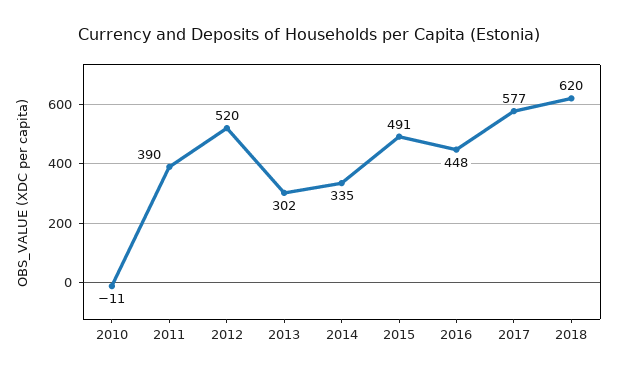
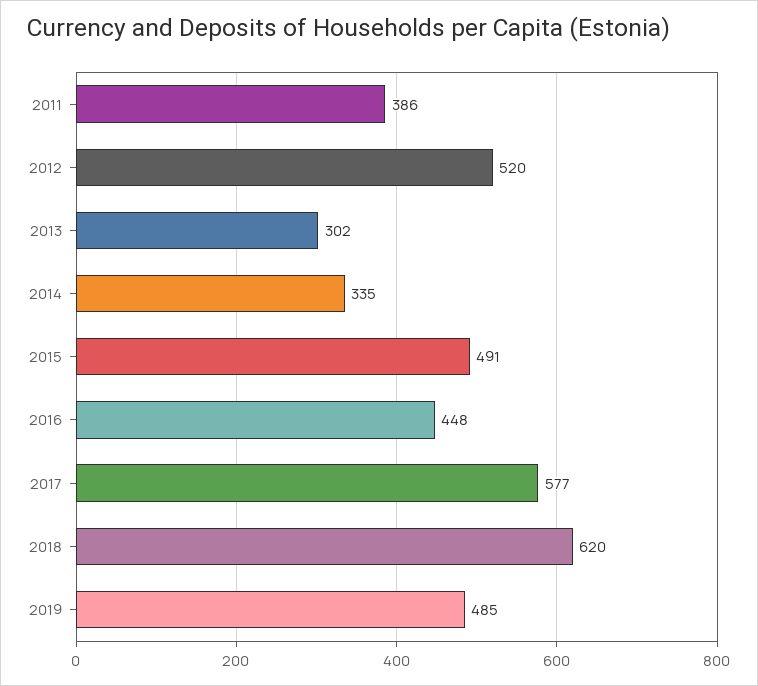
2010: -11 -> none
2011: 390 -> 386
2019: none -> 485

